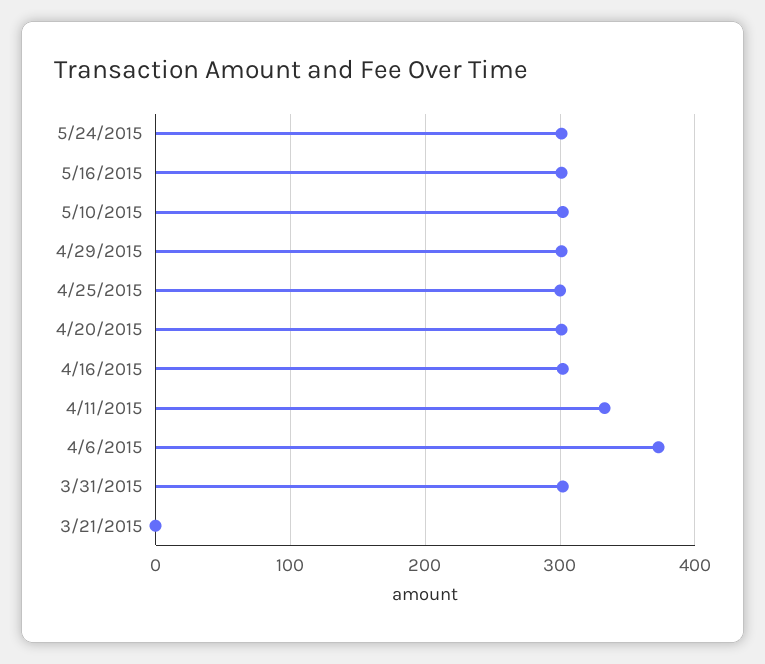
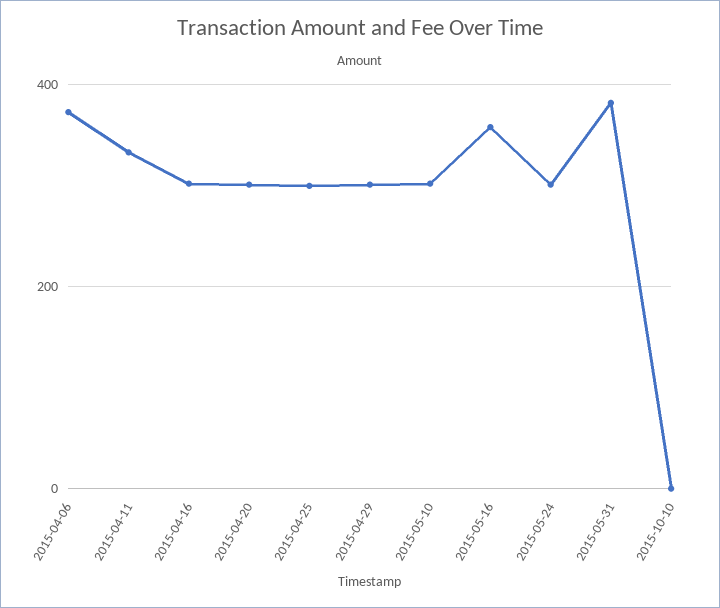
5/16/2015: 300 -> 360
3/31/2015: 300 -> none
3/21/2015: 0 -> none
2015-05-31: none -> 380
2015-10-10: none -> 0

